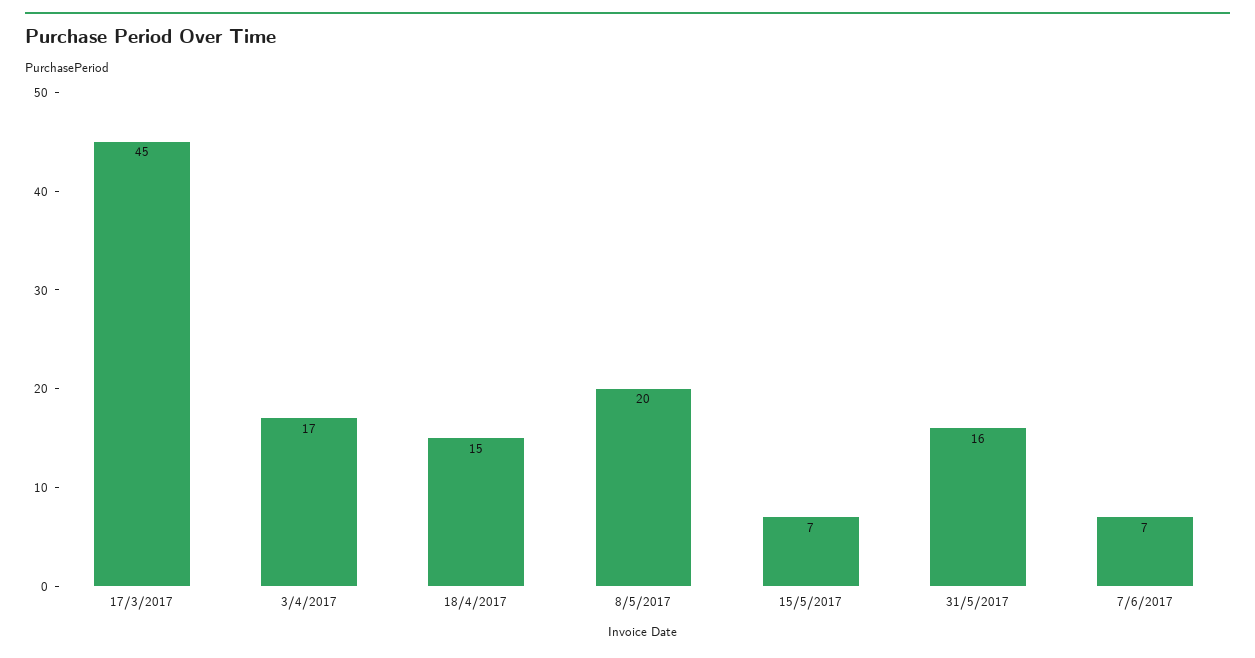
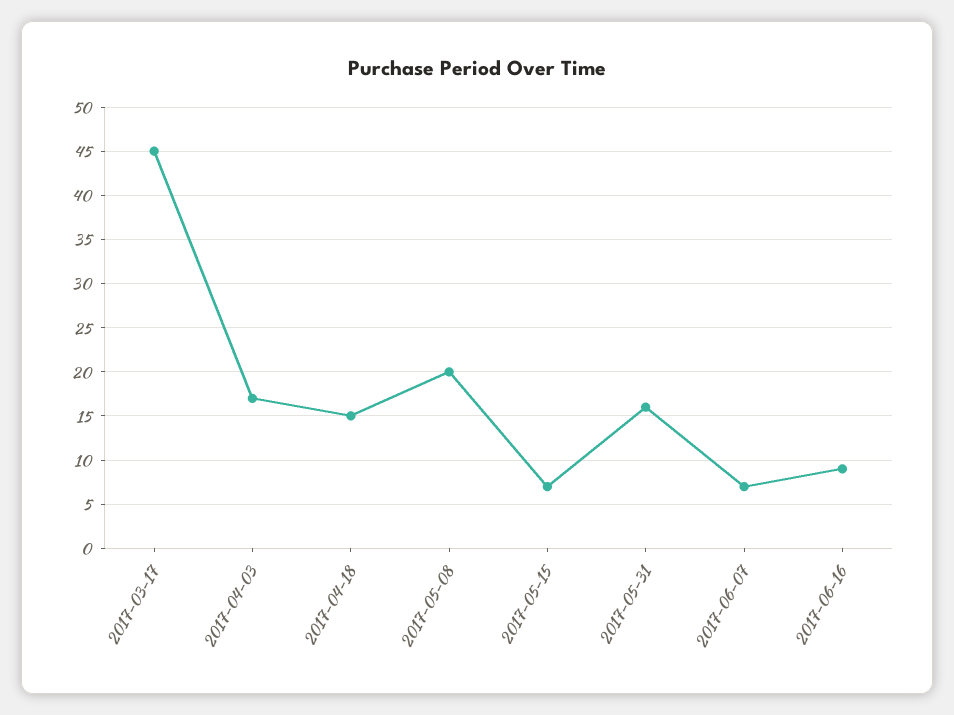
2017-06-16: none -> 9

